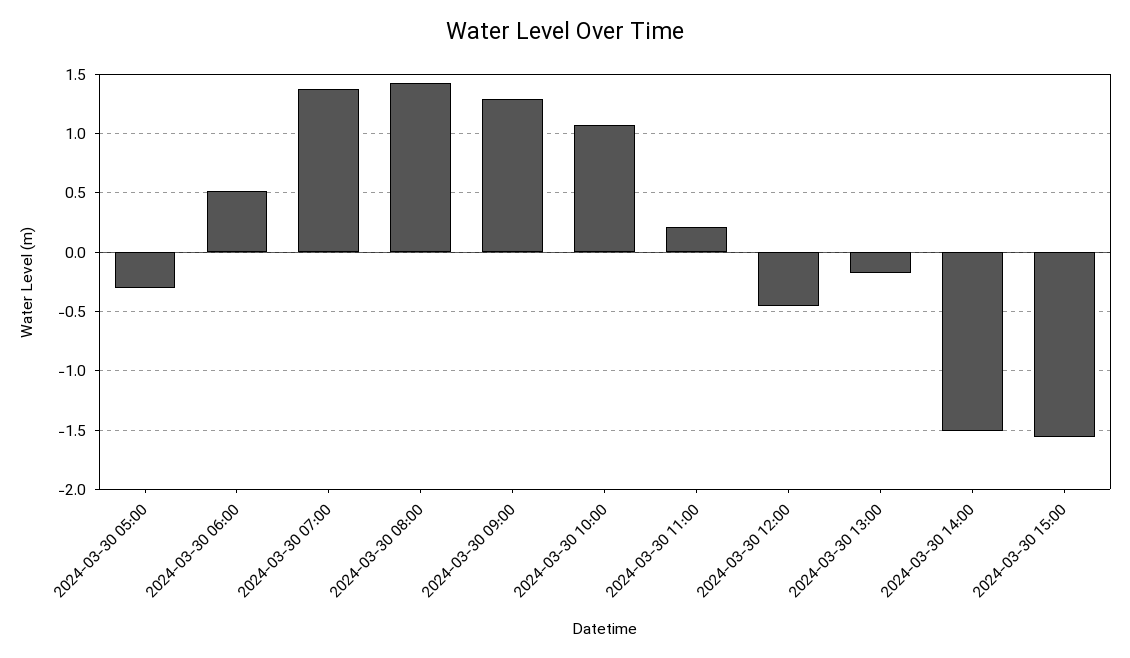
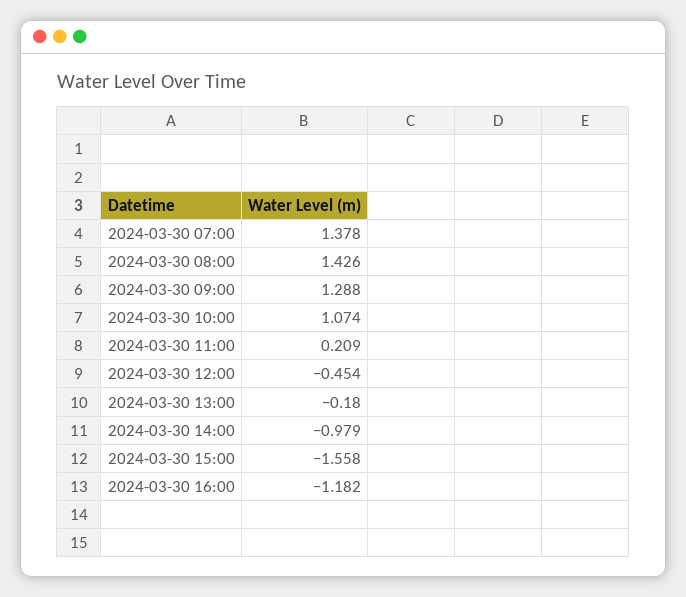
2024-03-30 05:00: -0.3 -> none
2024-03-30 06:00: 0.5 -> none
2024-03-30 14:00: -1.5 -> -0.979
2024-03-30 16:00: none -> -1.182

